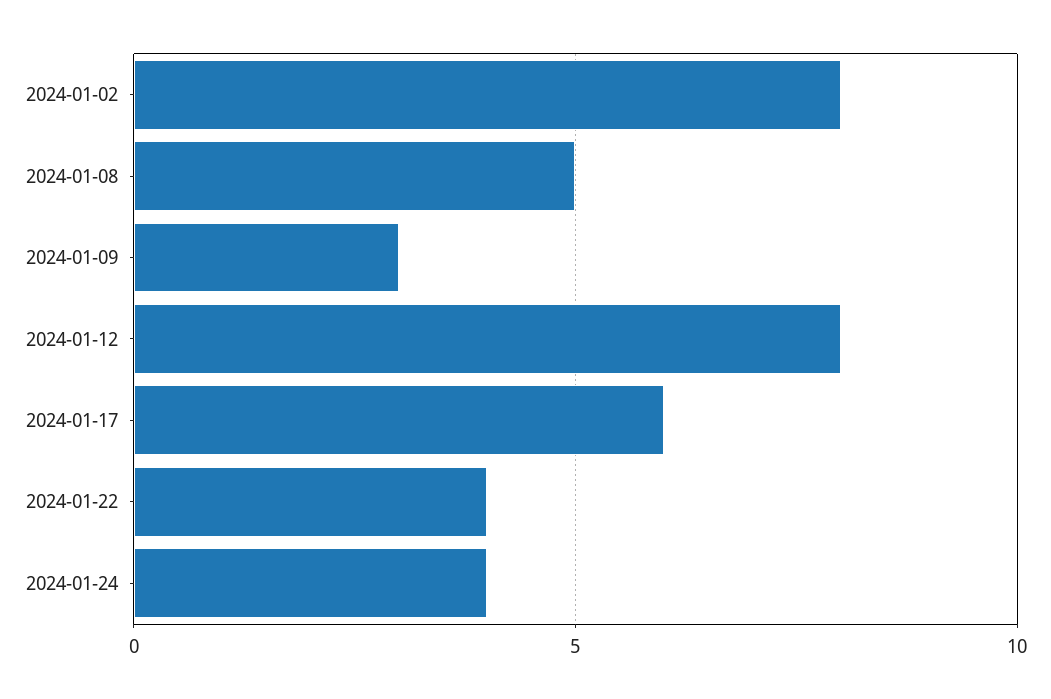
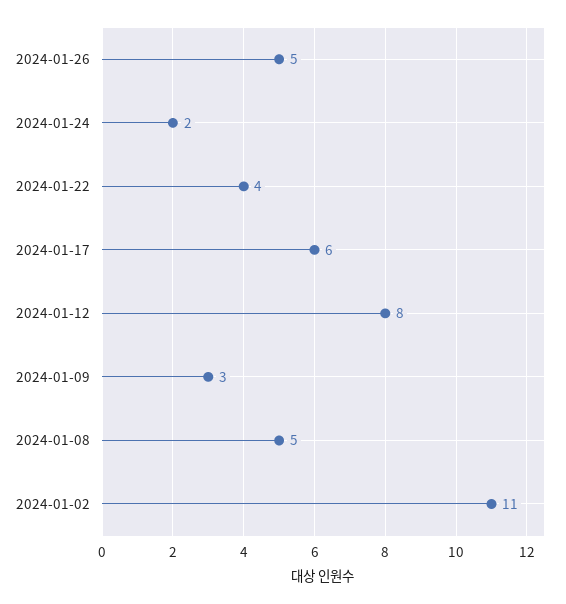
2024-01-02: 8 -> 11
2024-01-24: 4 -> 2
2024-01-26: none -> 5

